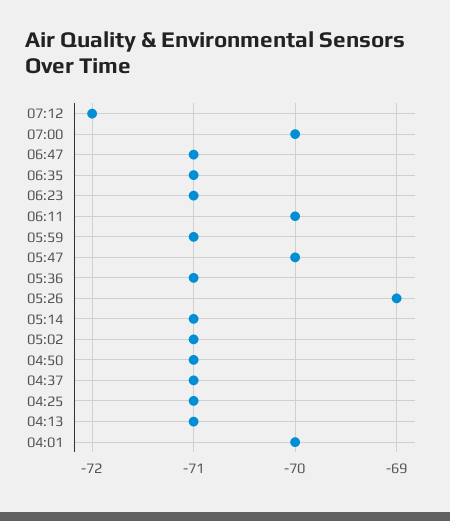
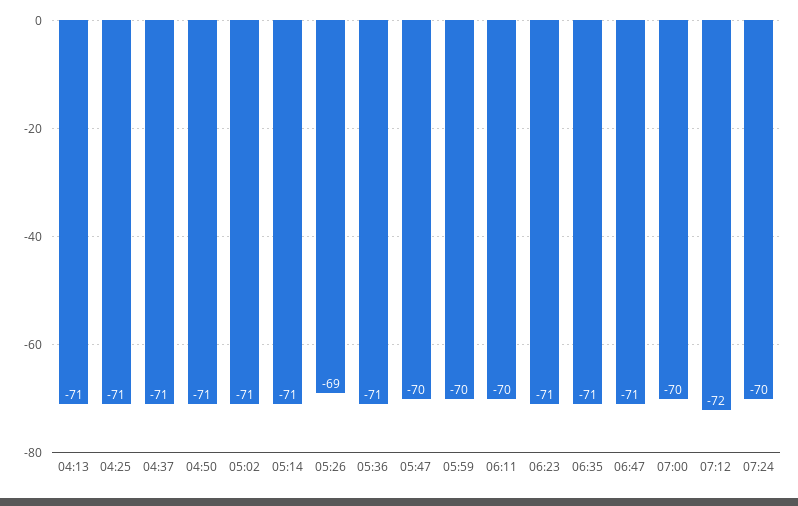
05:59: -71 -> -70
04:01: -70 -> none
07:24: none -> -70

